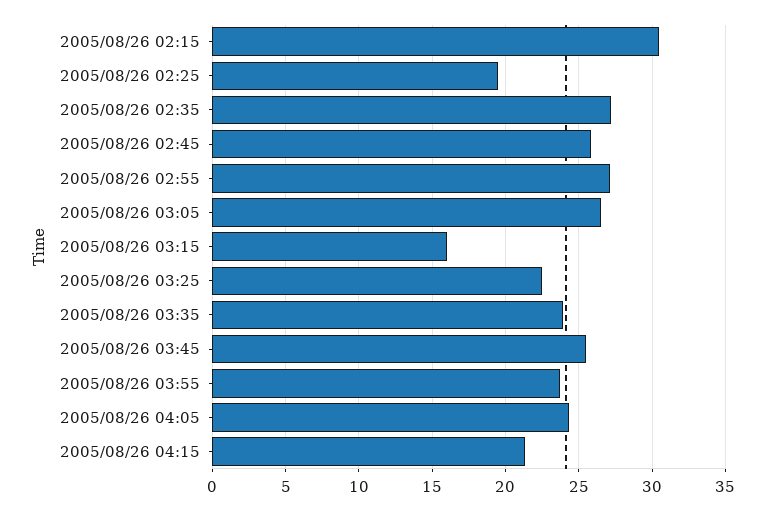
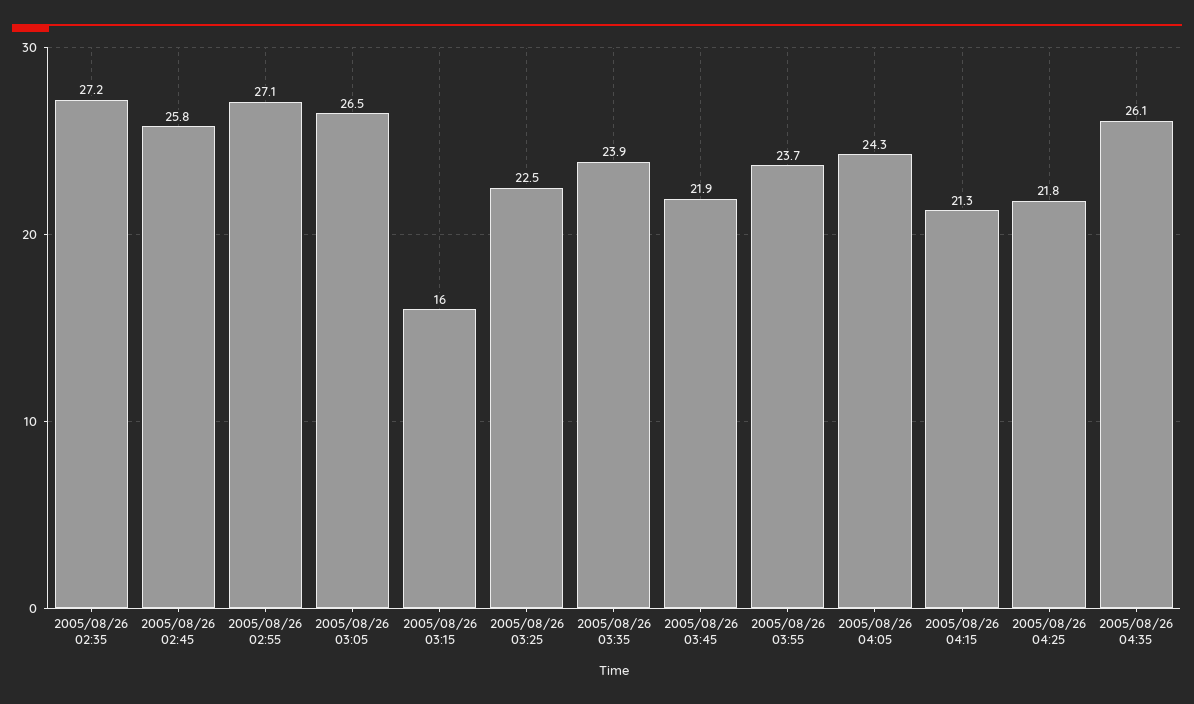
2005/08/26 02:15: 30.5 -> none
2005/08/26 02:25: 19.5 -> none
2005/08/26 03:45: 25.5 -> 21.9
2005/08/26 04:25: none -> 21.8
2005/08/26 04:35: none -> 26.1

